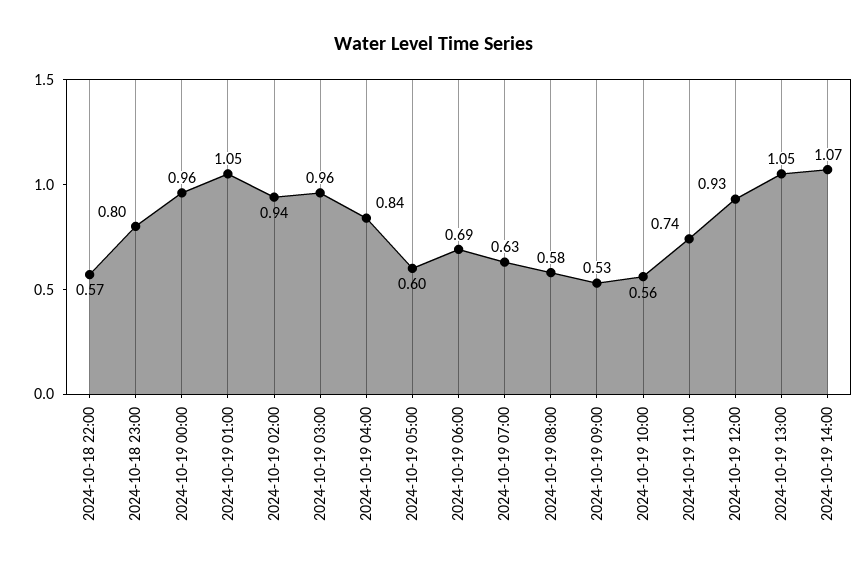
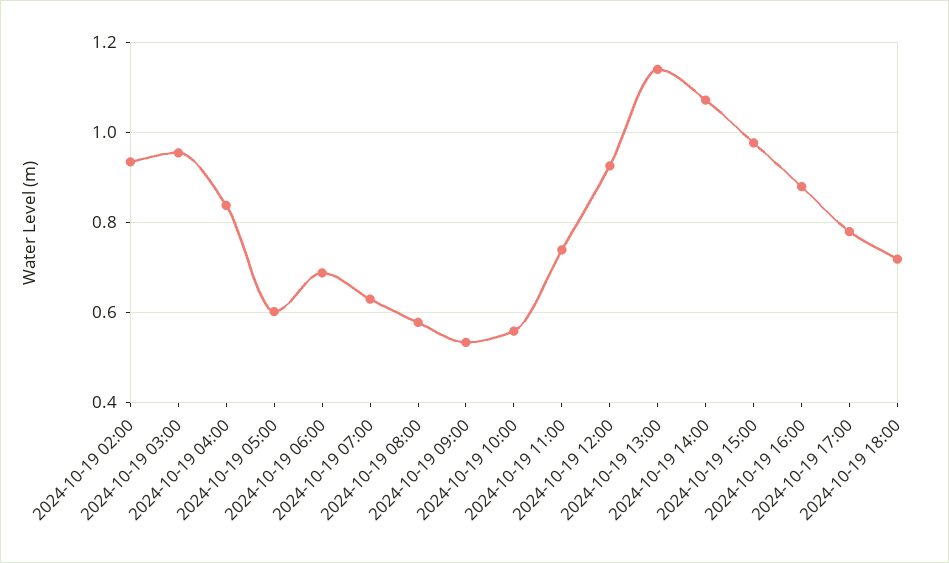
2024-10-18 22:00: 0.57 -> none
2024-10-18 23:00: 0.8 -> none
2024-10-19 00:00: 0.96 -> none
2024-10-19 01:00: 1.05 -> none
2024-10-19 13:00: 1.05 -> 1.14
2024-10-19 15:00: none -> 0.98
2024-10-19 16:00: none -> 0.88
2024-10-19 17:00: none -> 0.78
2024-10-19 18:00: none -> 0.72

